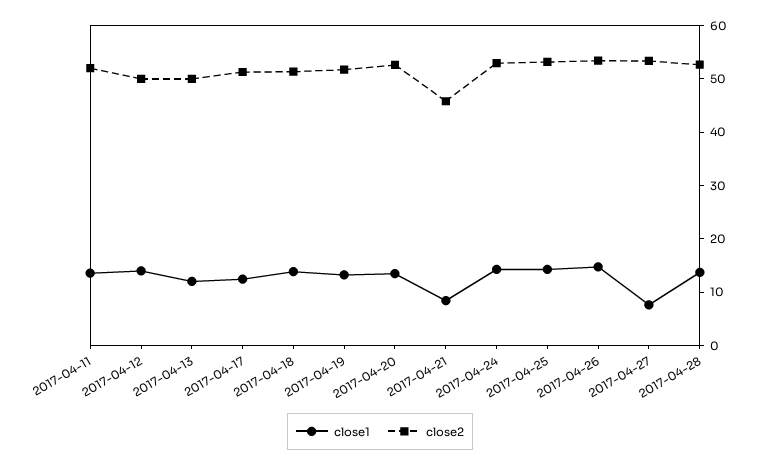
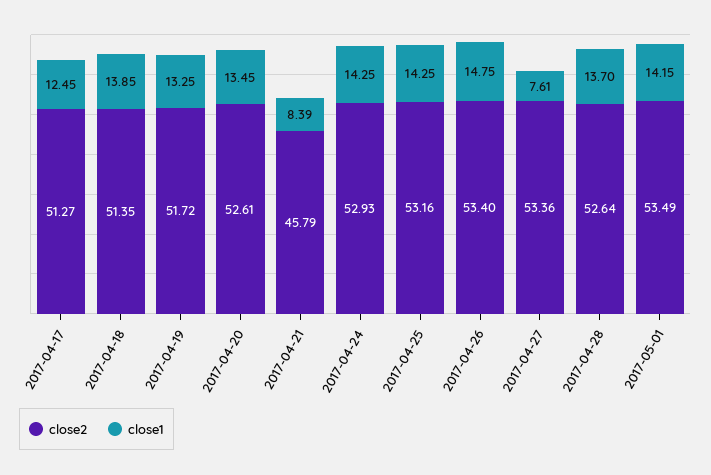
close1, 2017-04-11: 14 -> none
close2, 2017-04-11: 52 -> none
close1, 2017-04-12: 14 -> none
close2, 2017-04-12: 50 -> none
close1, 2017-04-13: 12 -> none
close2, 2017-04-13: 50 -> none
close2, 2017-05-01: none -> 53.49
close1, 2017-05-01: none -> 14.15

